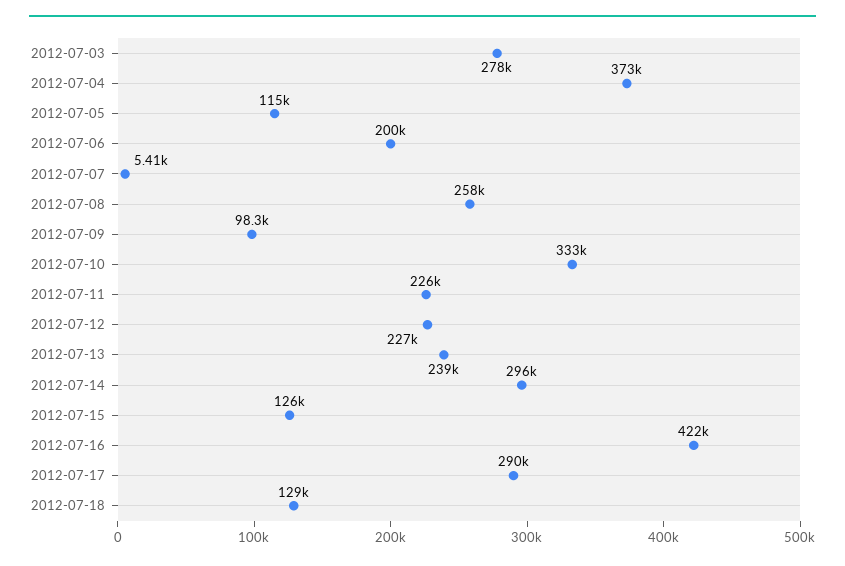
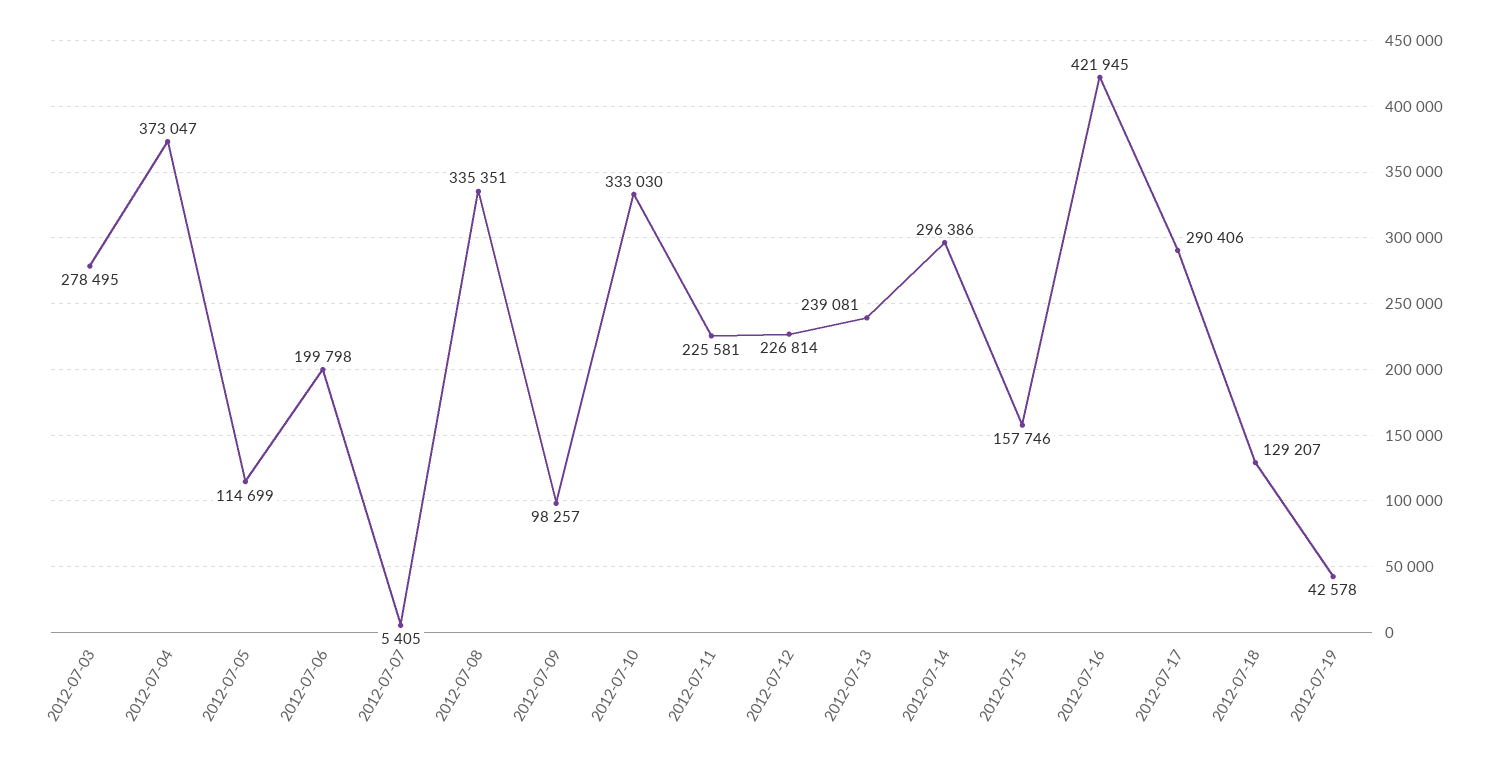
2012-07-08: 258000 -> 335351
2012-07-15: 126000 -> 157746
2012-07-19: none -> 42578

